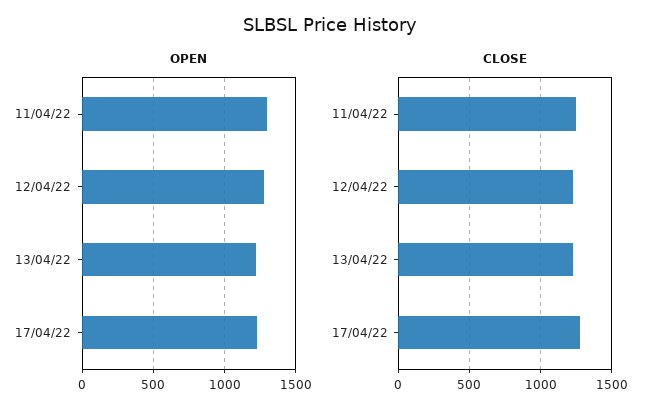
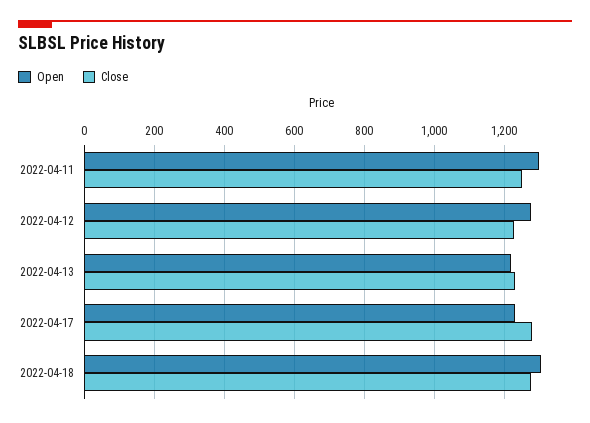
OPEN, 2022-04-18: none -> 1300
CLOSE, 2022-04-18: none -> 1280

